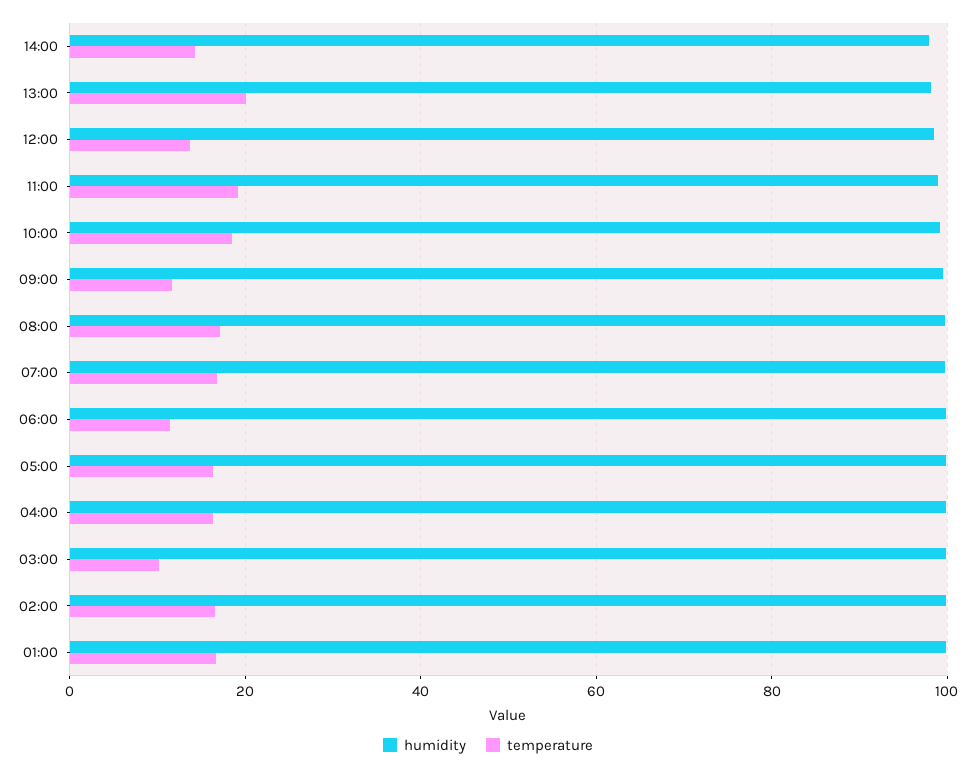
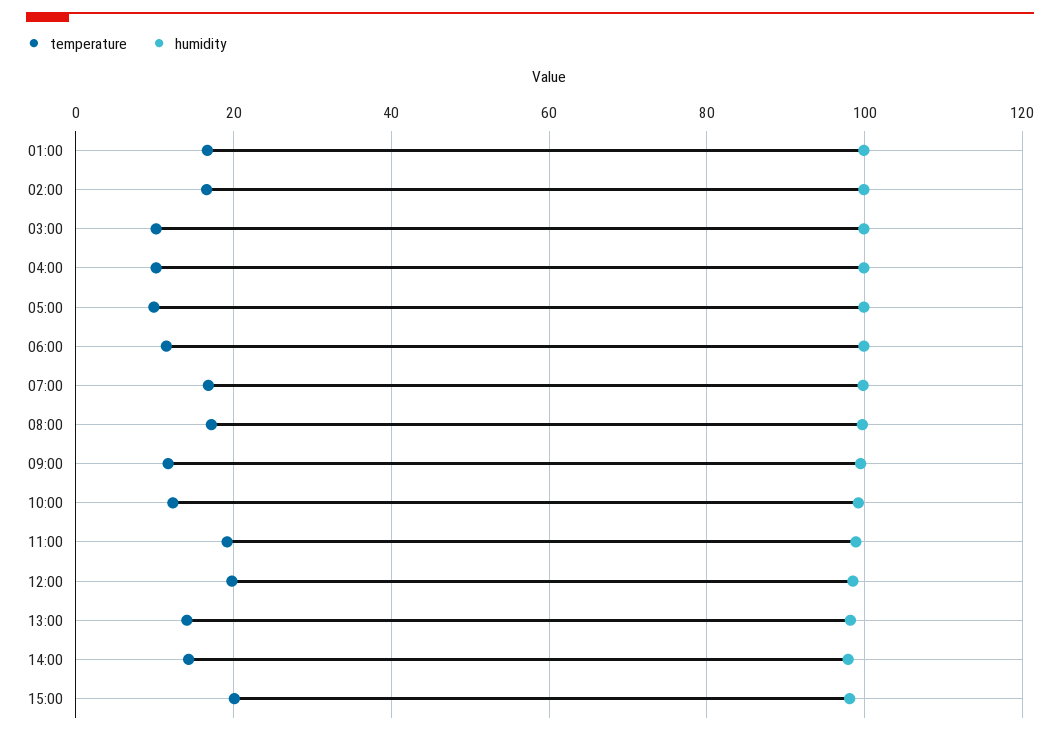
temperature, 13:00: 20 -> 14
temperature, 12:00: 14 -> 20
temperature, 10:00: 18 -> 12
temperature, 05:00: 16 -> 10
temperature, 04:00: 16 -> 10
temperature, 15:00: none -> 20
humidity, 15:00: none -> 98

